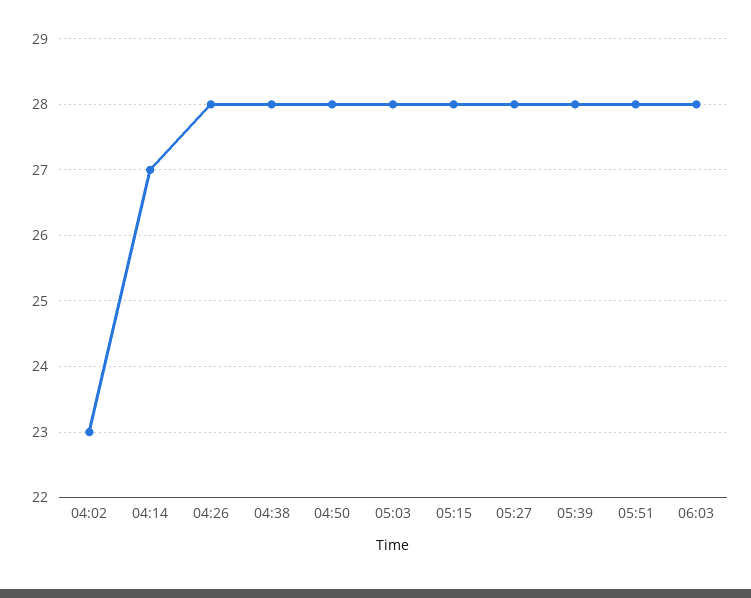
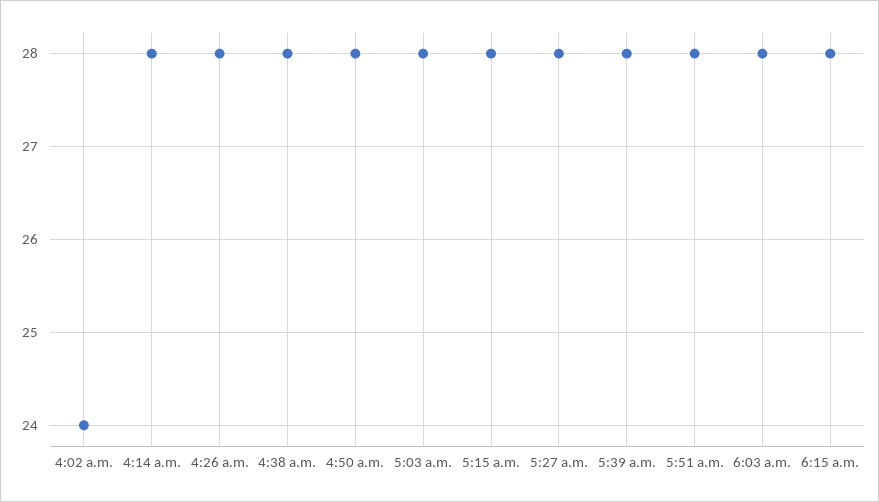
04:02: 23 -> 24
04:14: 27 -> 28
6:15 a.m.: none -> 28

